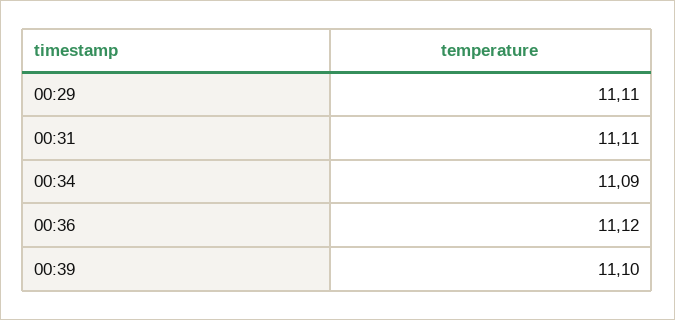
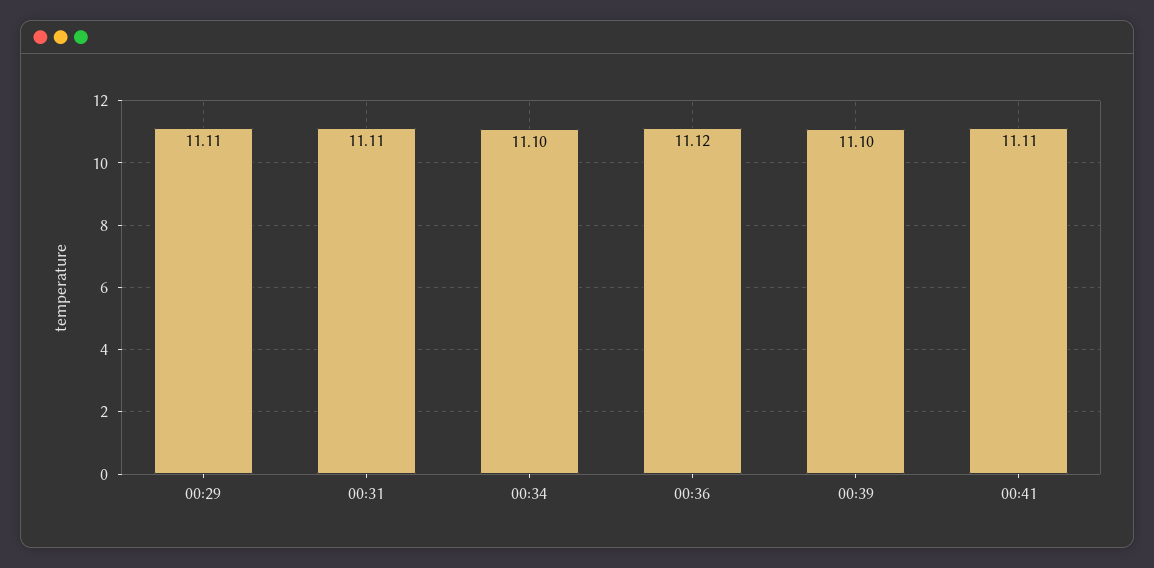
00:34: 11.09 -> 11.1
00:41: none -> 11.11

